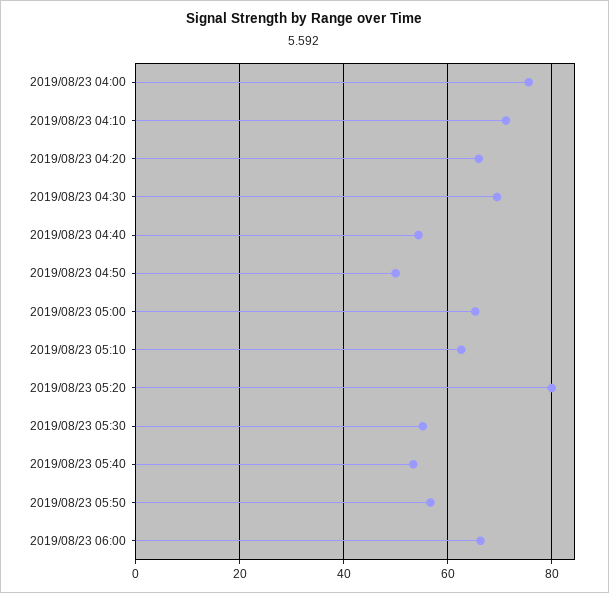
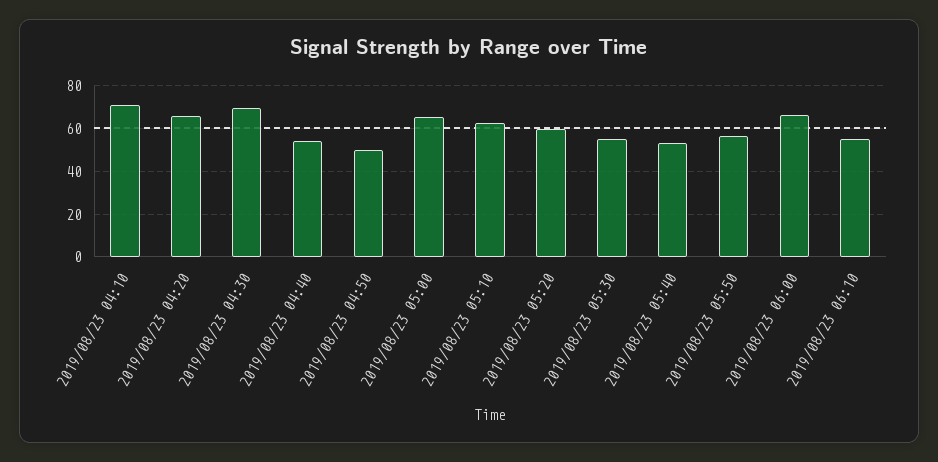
2019/08/23 04:00: 76 -> none
2019/08/23 05:20: 80 -> 60
2019/08/23 06:10: none -> 55

